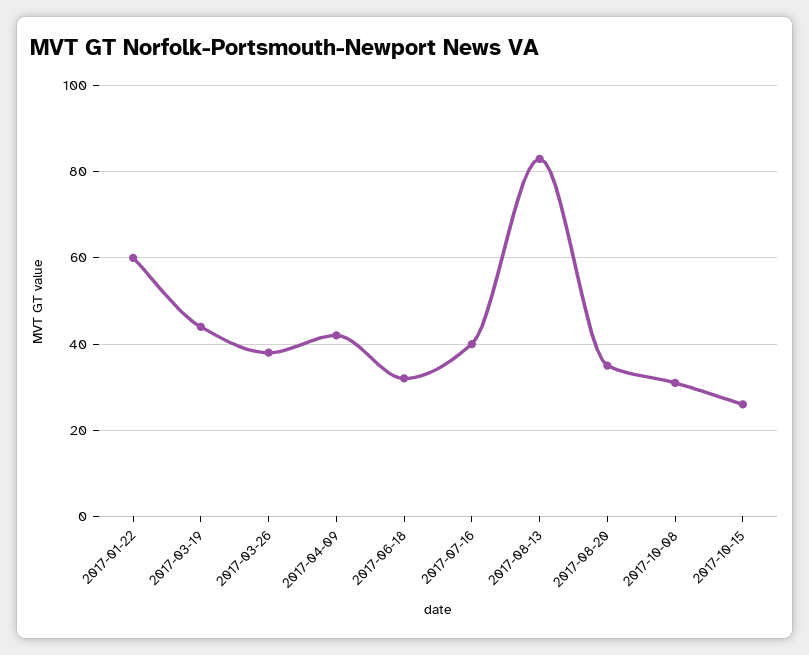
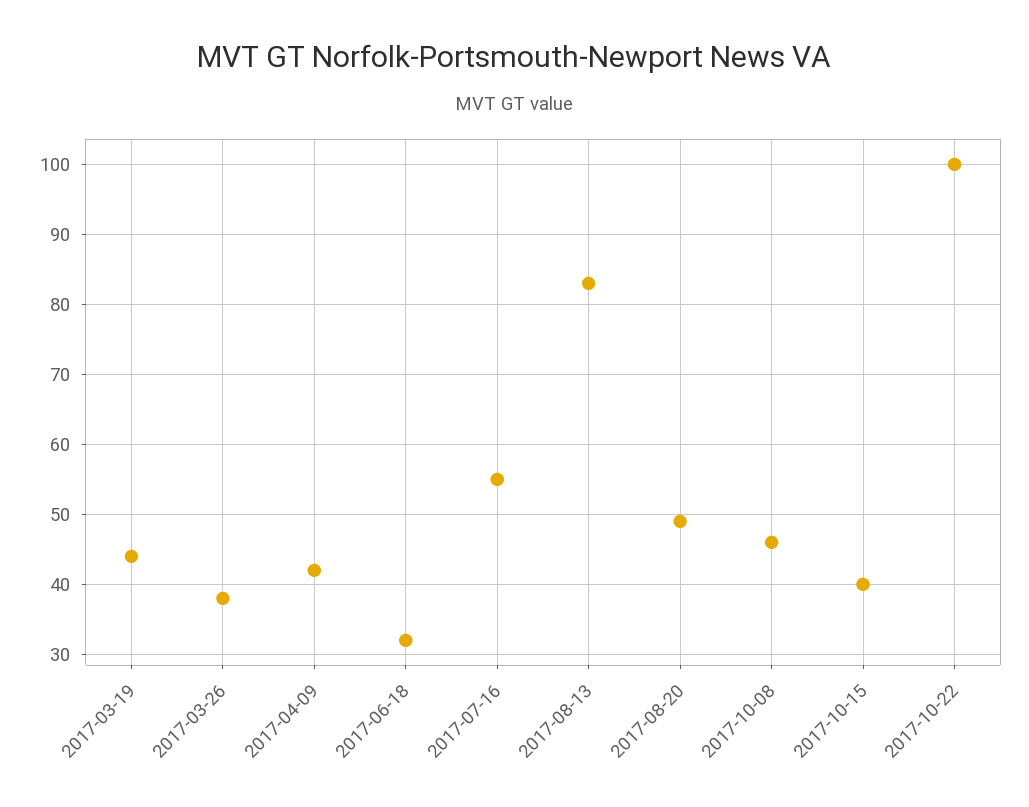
2017-01-22: 60 -> none
2017-07-16: 40 -> 55
2017-08-20: 35 -> 49
2017-10-08: 30 -> 46
2017-10-15: 25 -> 40
2017-10-22: none -> 100

